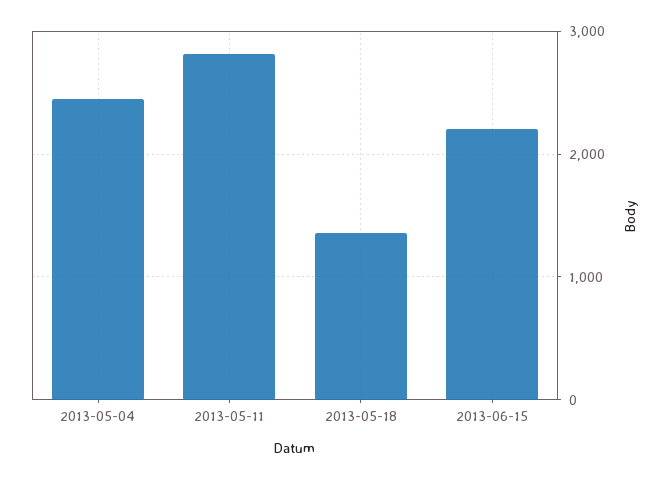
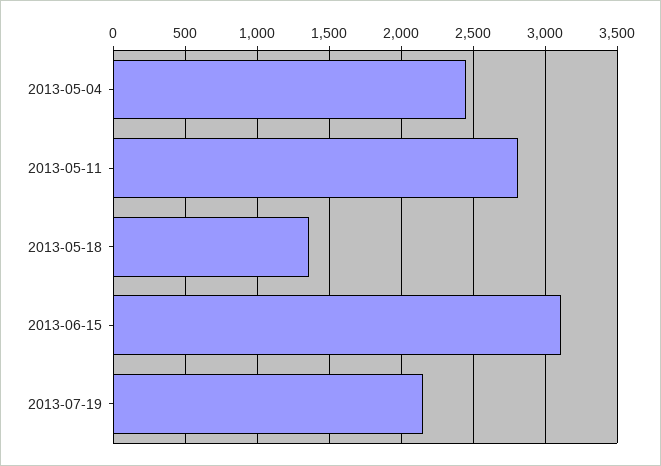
2013-06-15: 2200 -> 3100
2013-07-19: none -> 2150

